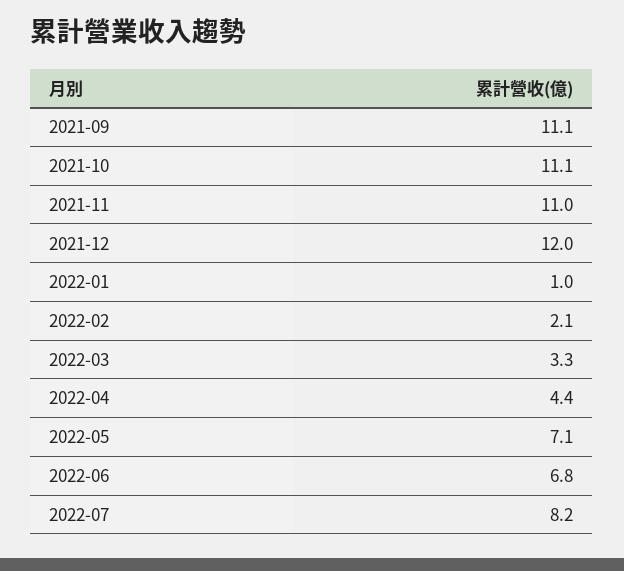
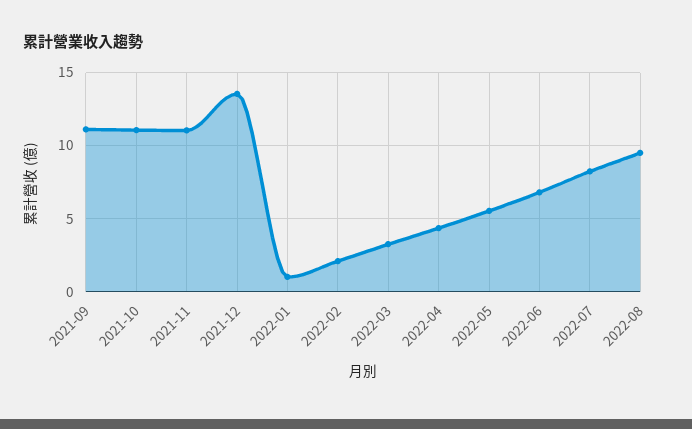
2021-12: 12 -> 13.5
2022-05: 7.1 -> 5.5
2022-08: none -> 9.5

